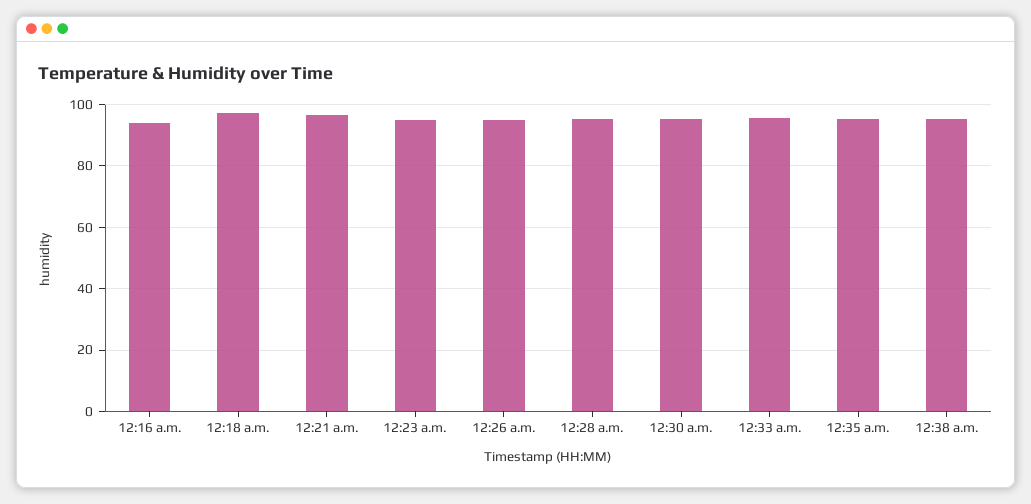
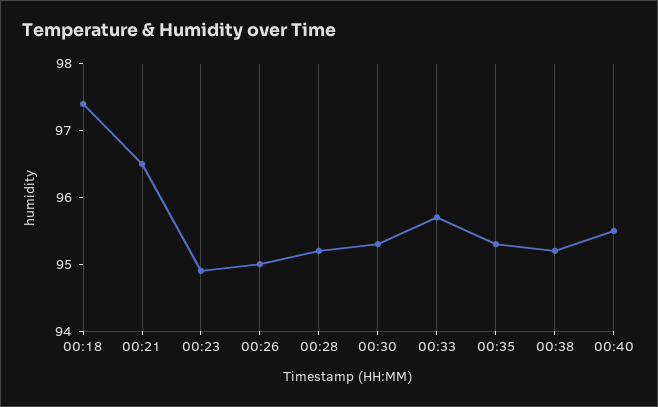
12:16 a.m.: 94 -> none
00:40: none -> 95.5

